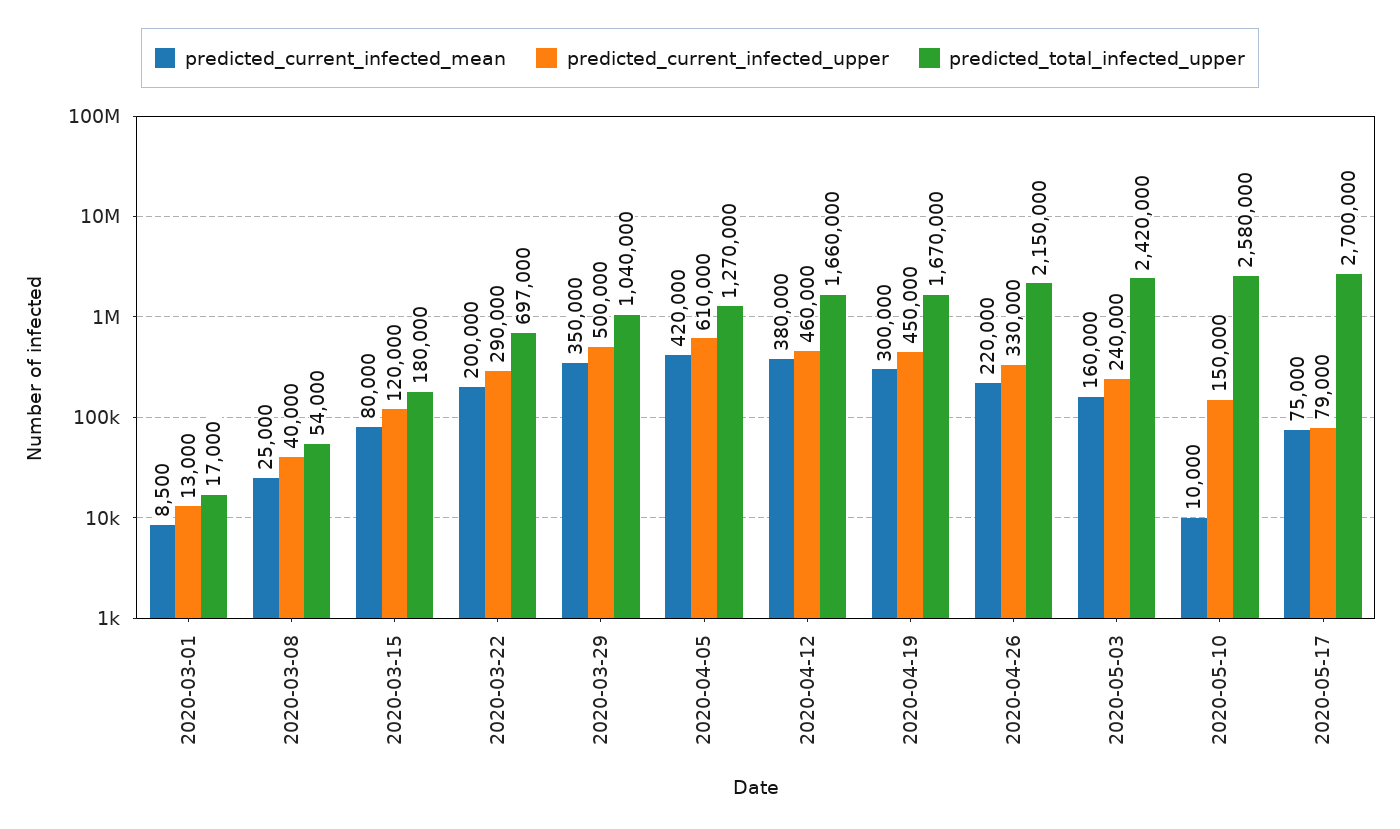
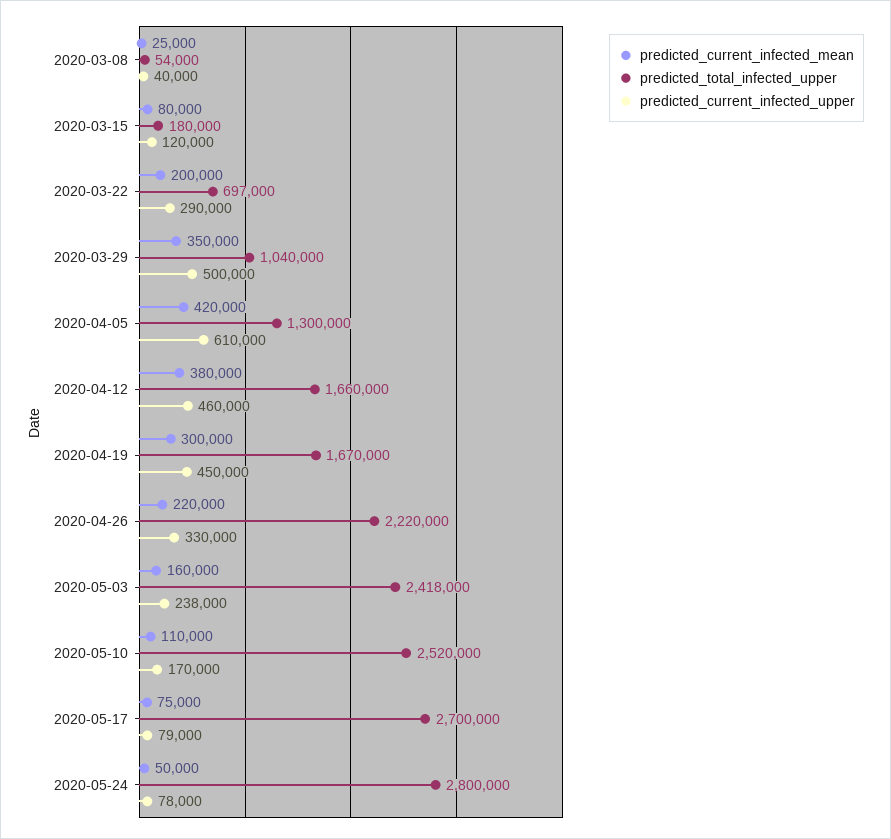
predicted_current_infected_mean, 2020-03-01: 8500 -> none
predicted_current_infected_upper, 2020-03-01: 13000 -> none
predicted_total_infected_upper, 2020-03-01: 17000 -> none
predicted_total_infected_upper, 2020-04-05: 1270000 -> 1300000
predicted_total_infected_upper, 2020-04-26: 2150000 -> 2220000
predicted_current_infected_upper, 2020-05-03: 240000 -> 238000
predicted_total_infected_upper, 2020-05-03: 2420000 -> 2418000
predicted_current_infected_mean, 2020-05-10: 10000 -> 110000
predicted_current_infected_upper, 2020-05-10: 150000 -> 170000
predicted_total_infected_upper, 2020-05-10: 2580000 -> 2520000
predicted_current_infected_mean, 2020-05-24: none -> 50000
predicted_total_infected_upper, 2020-05-24: none -> 2800000
predicted_current_infected_upper, 2020-05-24: none -> 78000

